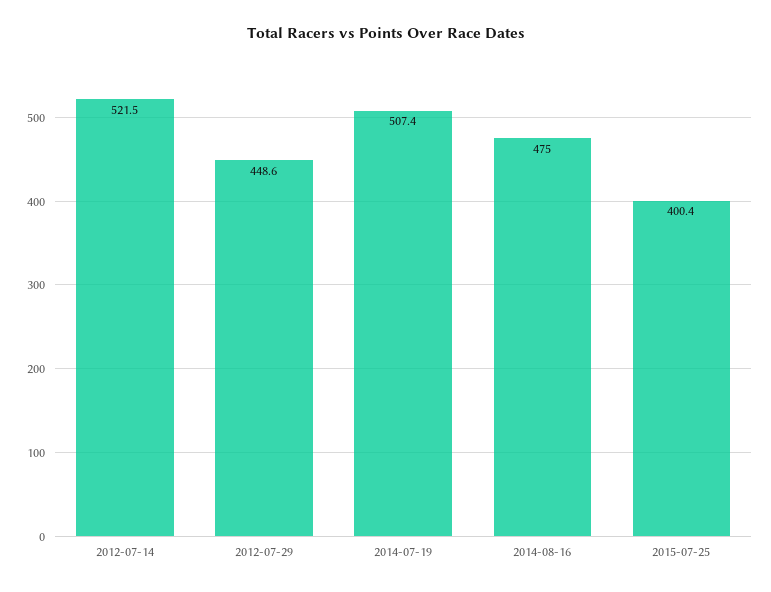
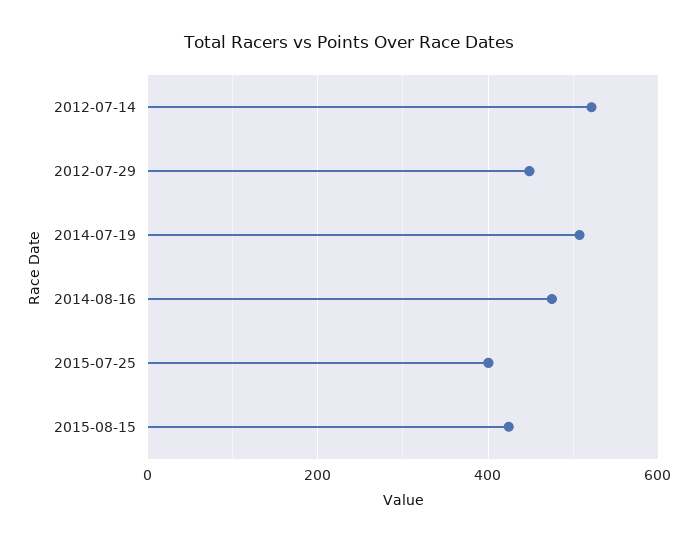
2015-08-15: none -> 420

